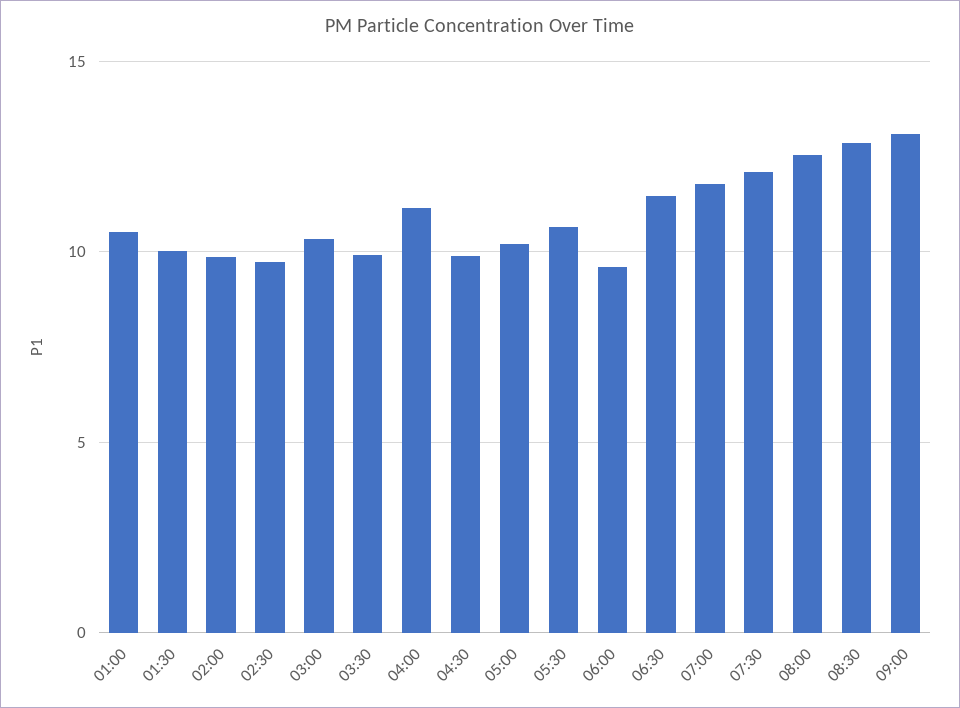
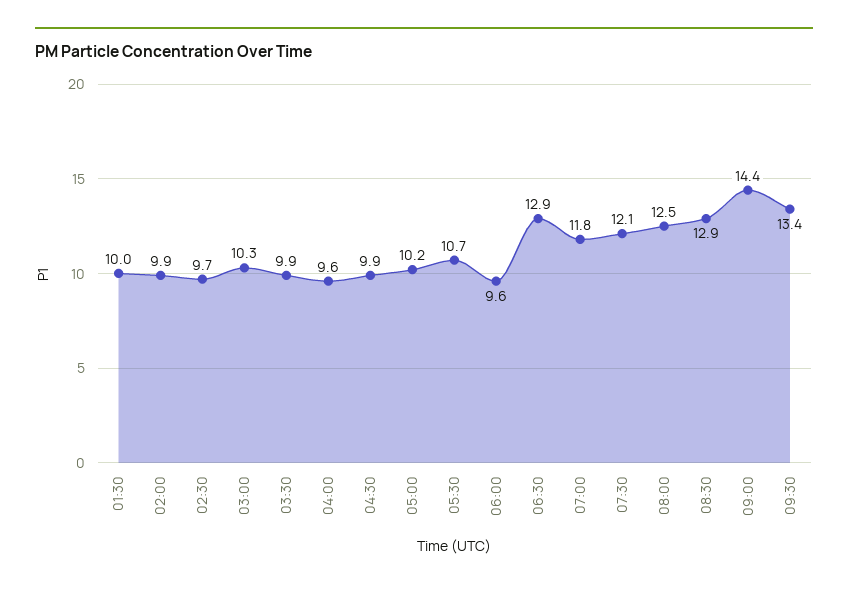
01:00: 10.5 -> none
04:00: 11 -> 9.6
06:30: 11.5 -> 12.9
09:00: 13 -> 14.4
09:30: none -> 13.4

